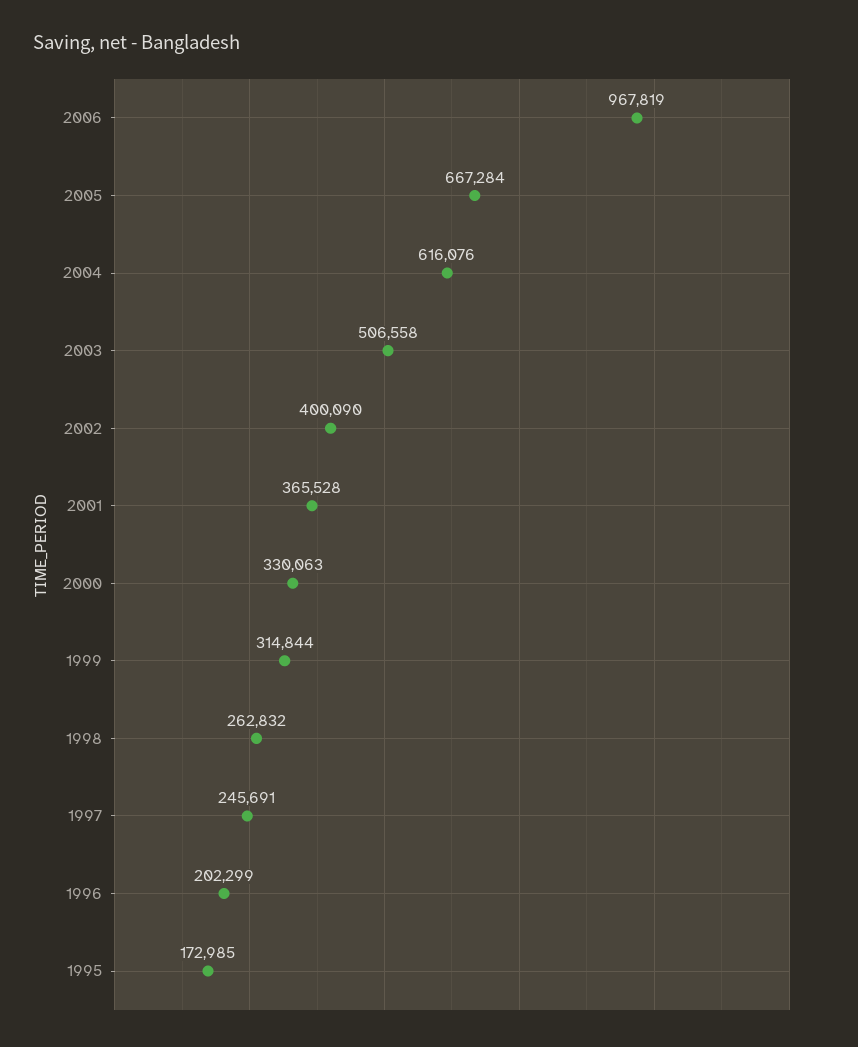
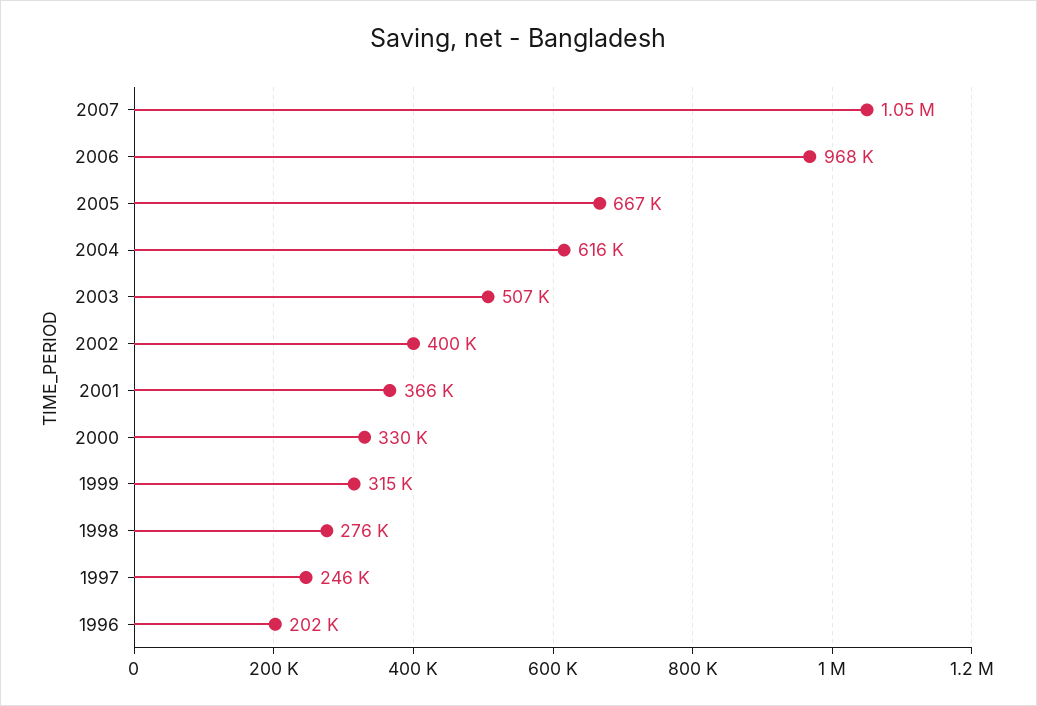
1998: 262832 -> 276000
1995: 172985 -> none
2007: none -> 1050000

